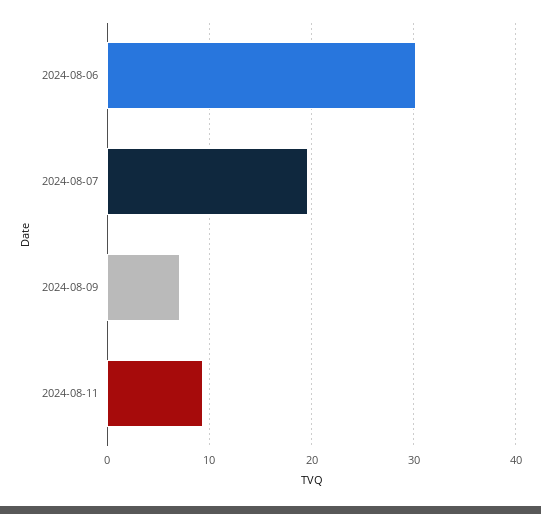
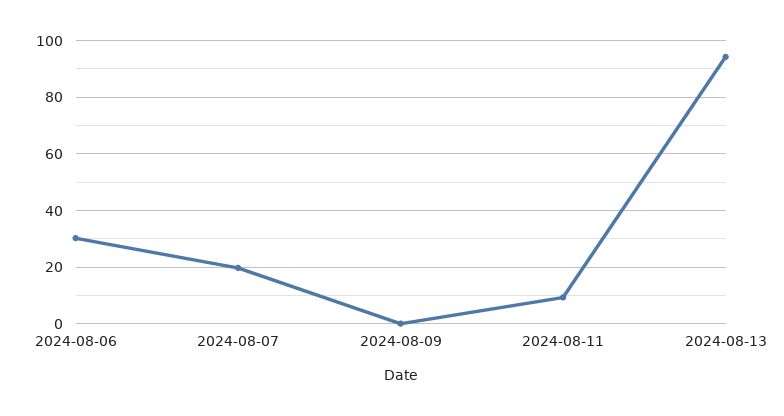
2024-08-09: 7 -> 0
2024-08-13: none -> 95

